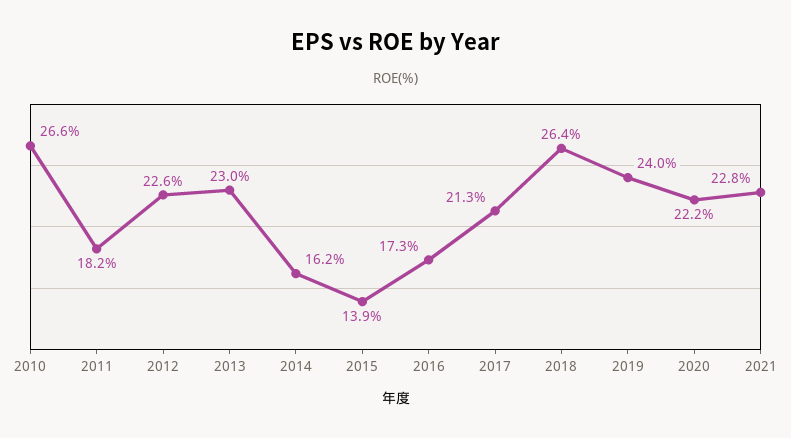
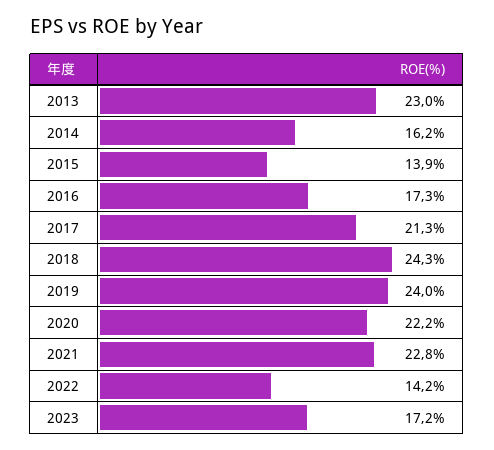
2010: 26.6 -> none
2011: 18.2 -> none
2012: 22.6 -> none
2018: 26.4 -> 24.3
2022: none -> 14.2
2023: none -> 17.2

